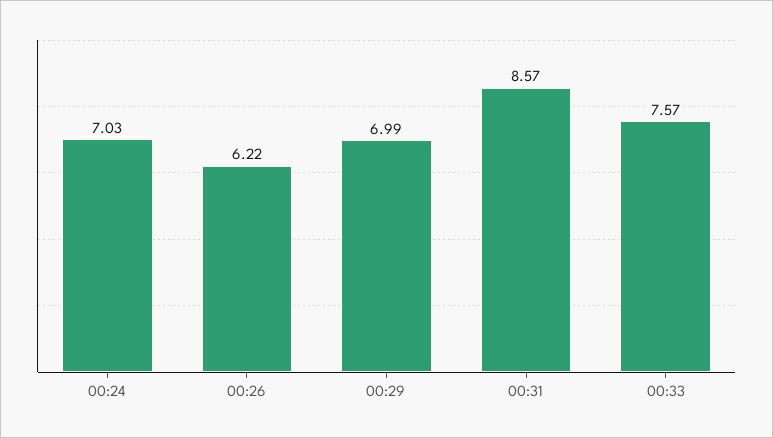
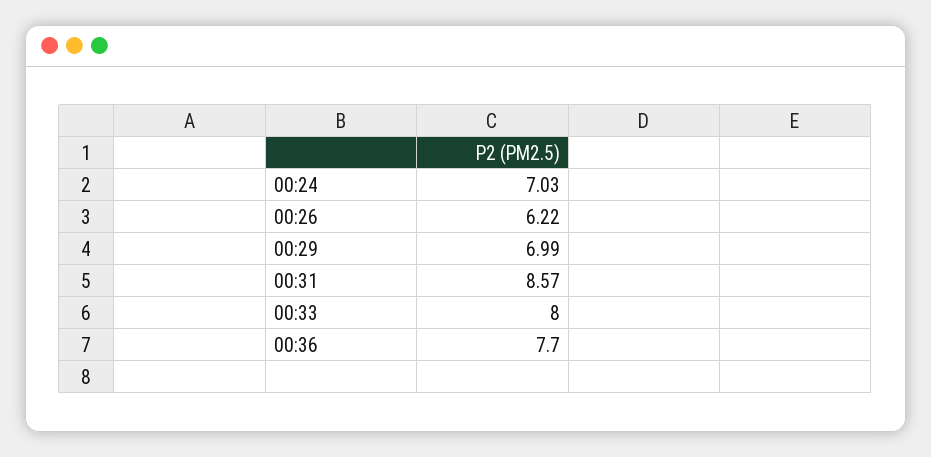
00:33: 7.57 -> 8
00:36: none -> 7.7

